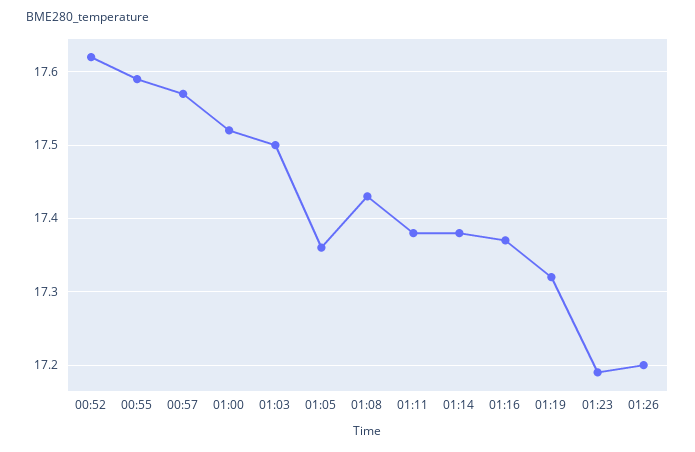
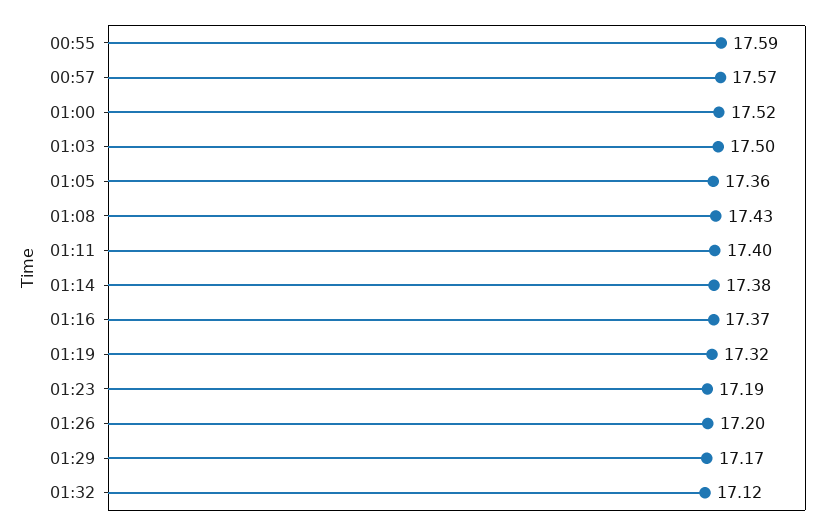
00:52: 17.62 -> none
01:11: 17.38 -> 17.4
01:29: none -> 17.17
01:32: none -> 17.12

